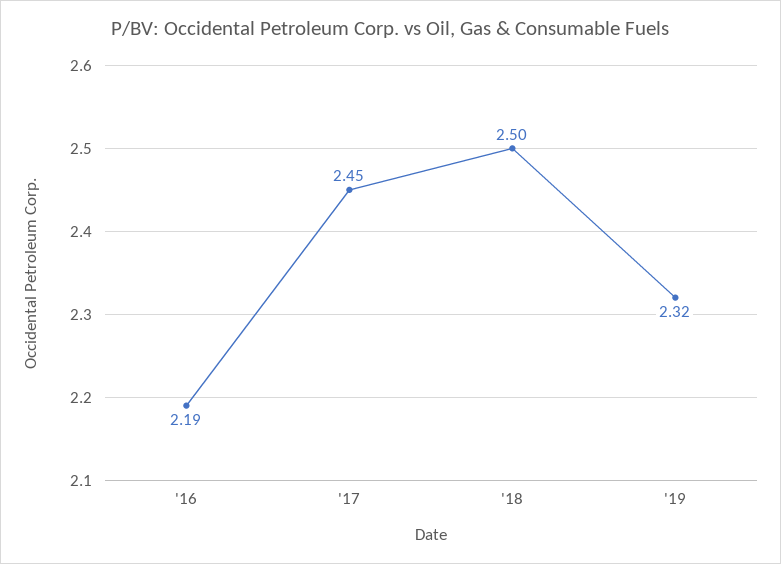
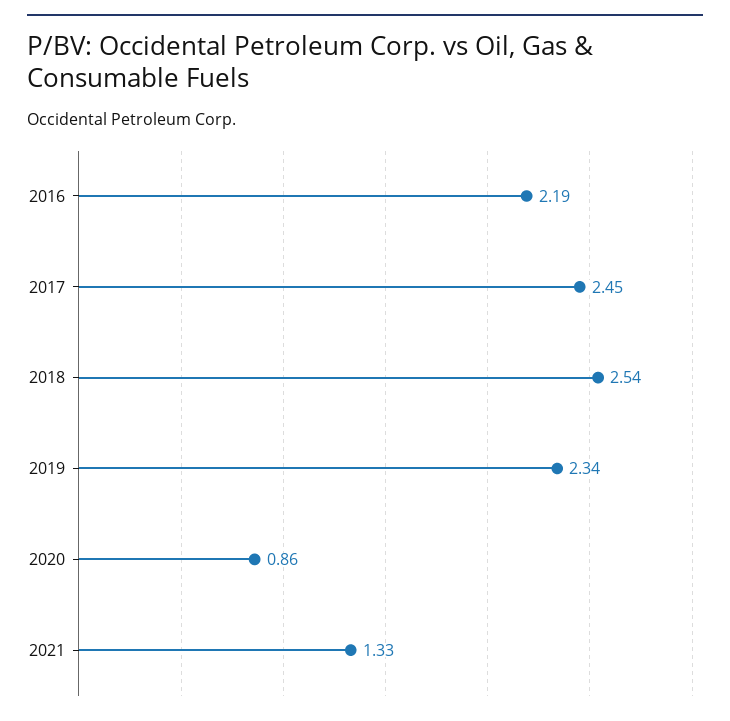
'18: 2.5 -> 2.54
'19: 2.32 -> 2.34
2020: none -> 0.86
2021: none -> 1.33

